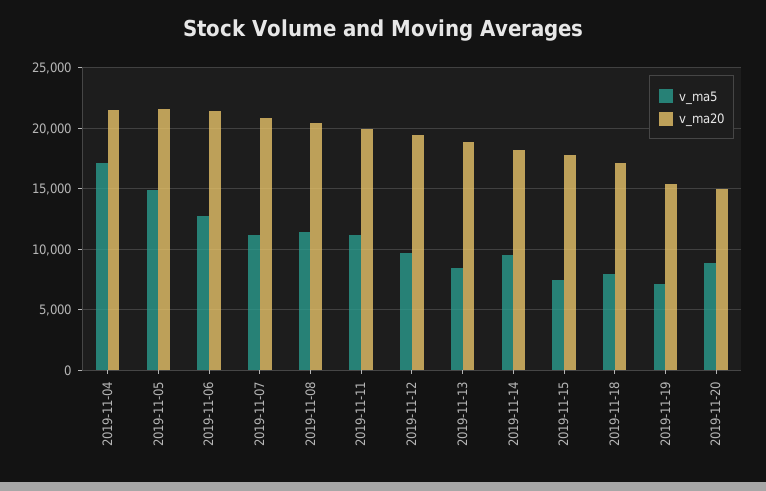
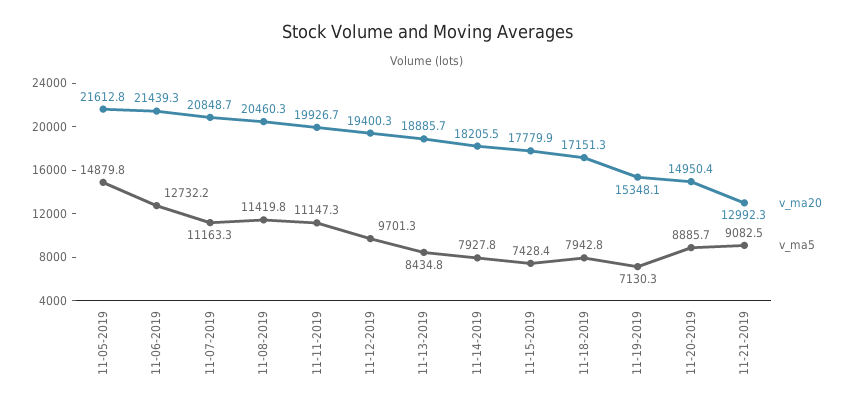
v_ma5, 2019-11-04: 17000 -> none
v_ma20, 2019-11-04: 21500 -> none
v_ma5, 2019-11-14: 9500 -> 7927.8
v_ma20, 11-21-2019: none -> 12992.3
v_ma5, 11-21-2019: none -> 9082.5

